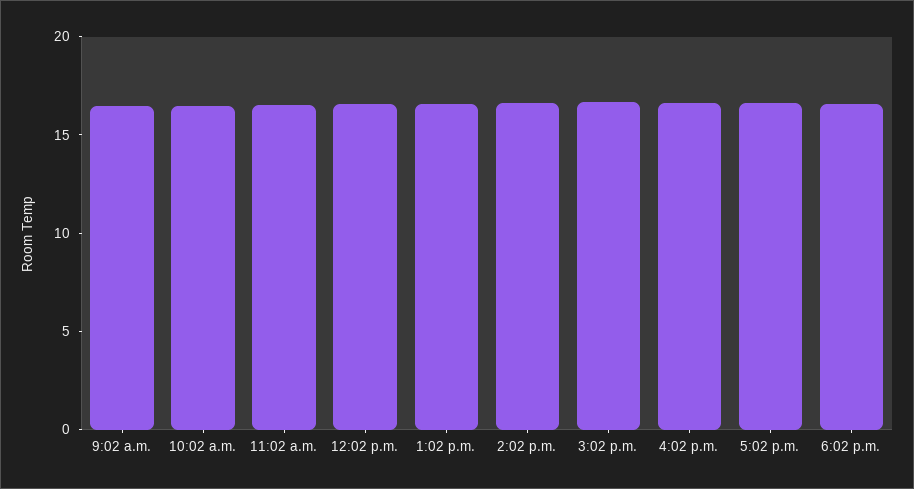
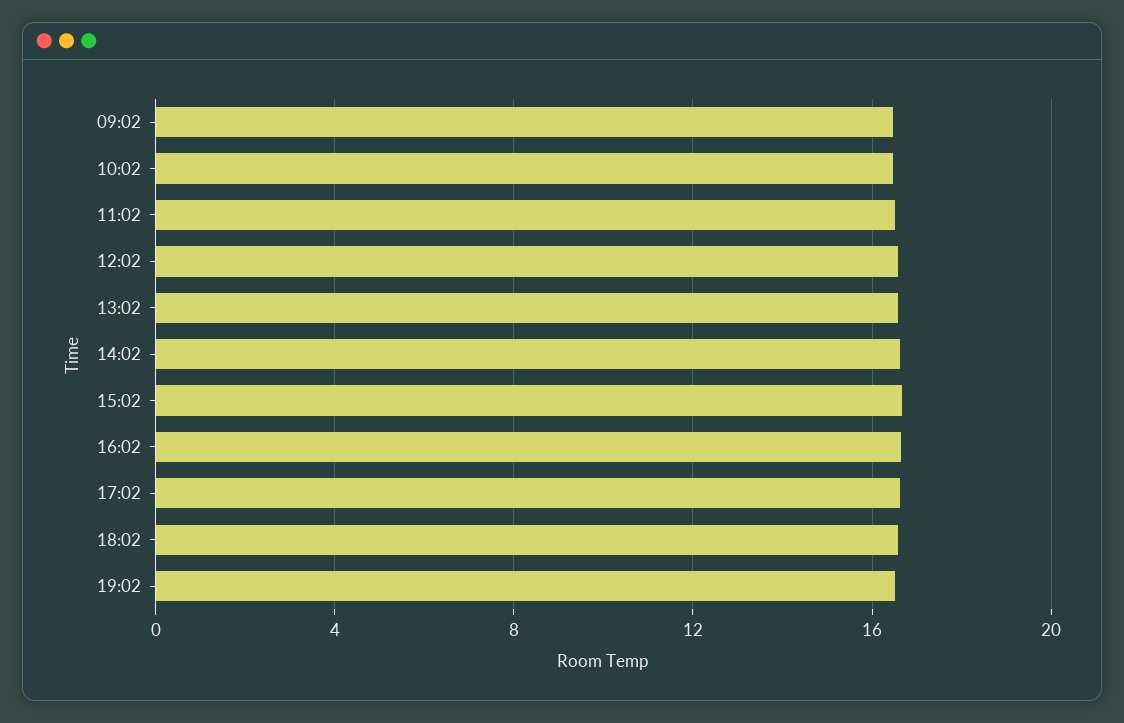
19:02: none -> 16.5

